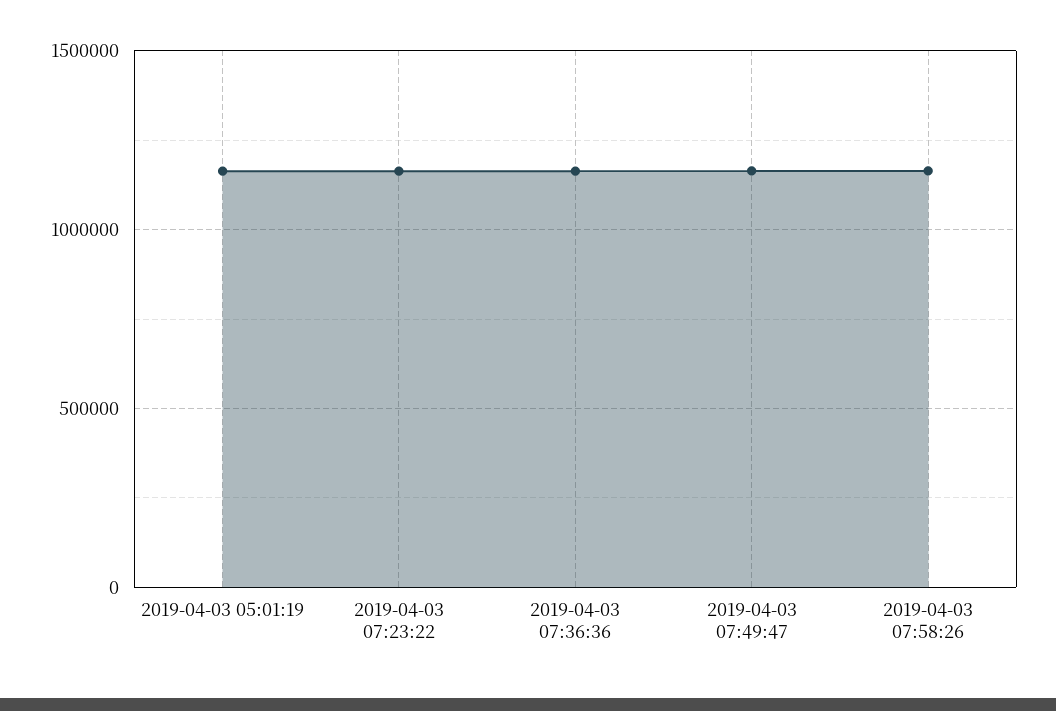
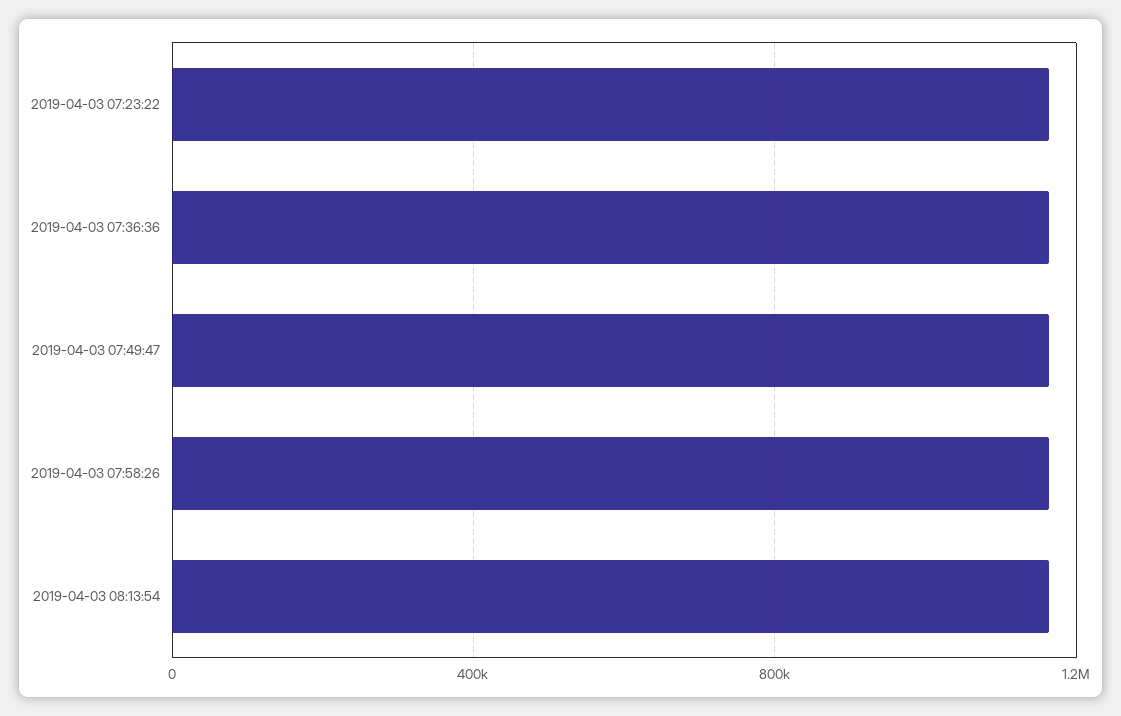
2019-04-03 05:01:19: 1150000 -> none
2019-04-03 08:13:54: none -> 1150000

